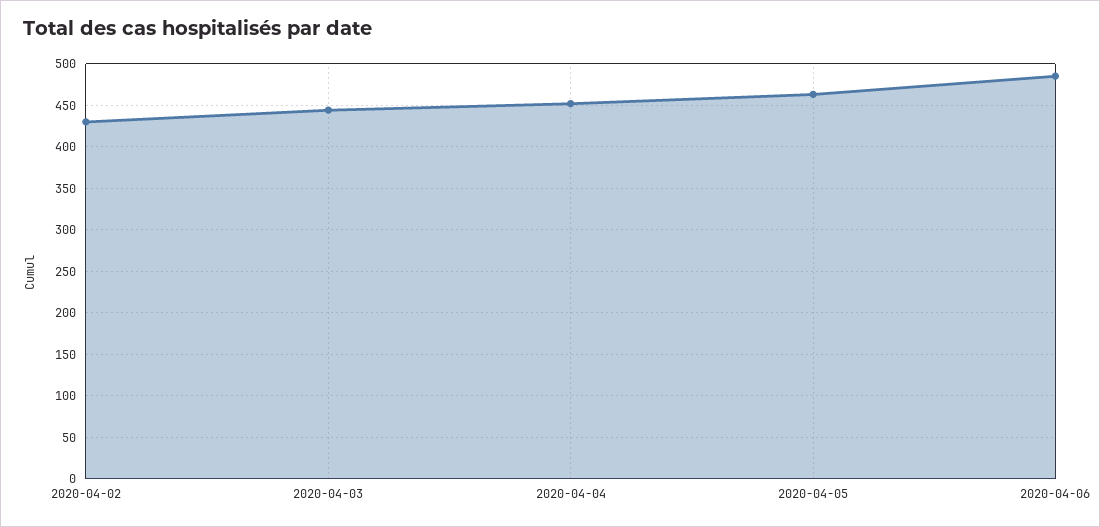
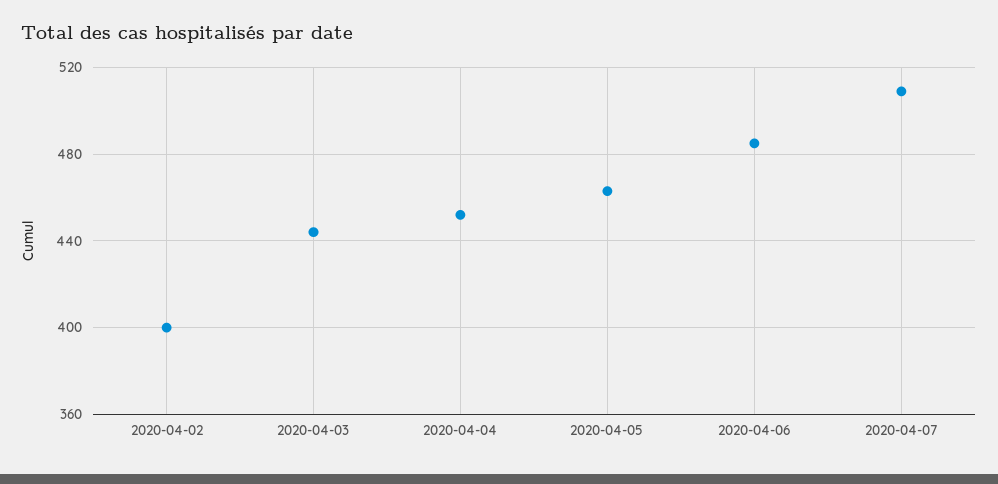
2020-04-02: 430 -> 400
2020-04-07: none -> 510

